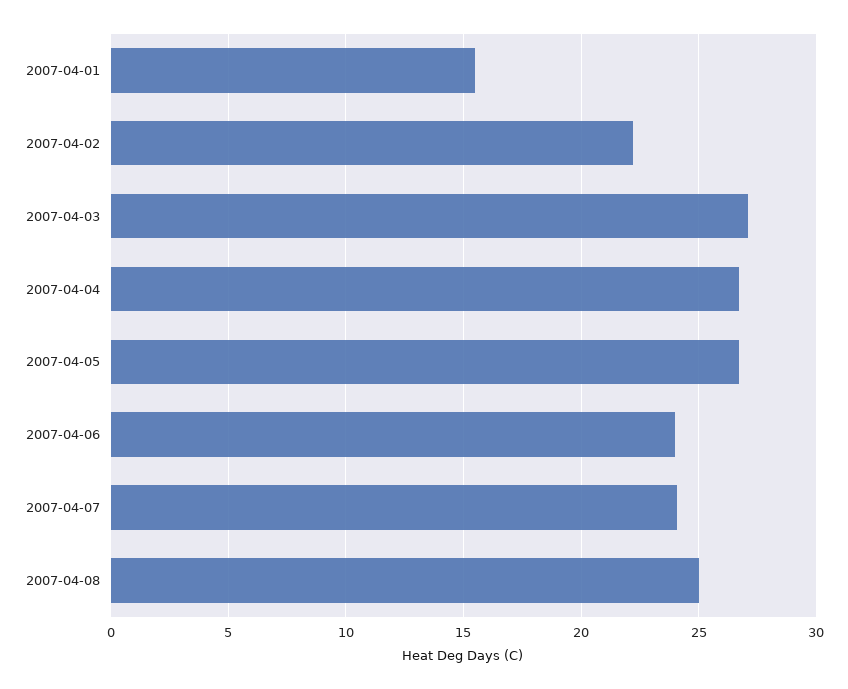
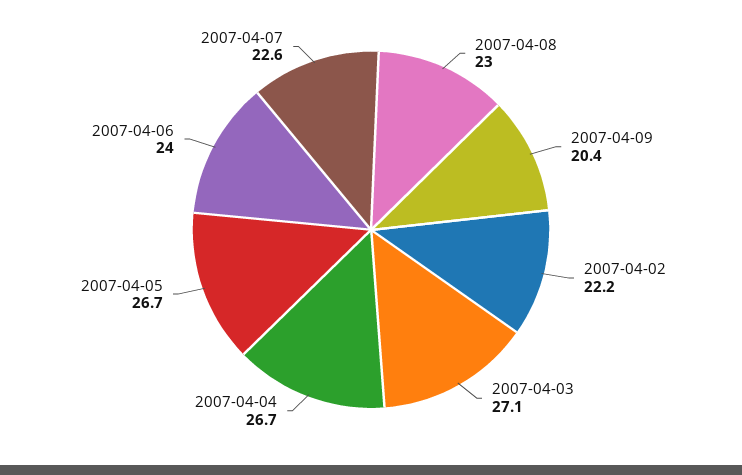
2007-04-01: 15.5 -> none
2007-04-07: 24 -> 22.6
2007-04-08: 25 -> 23
2007-04-09: none -> 20.4

